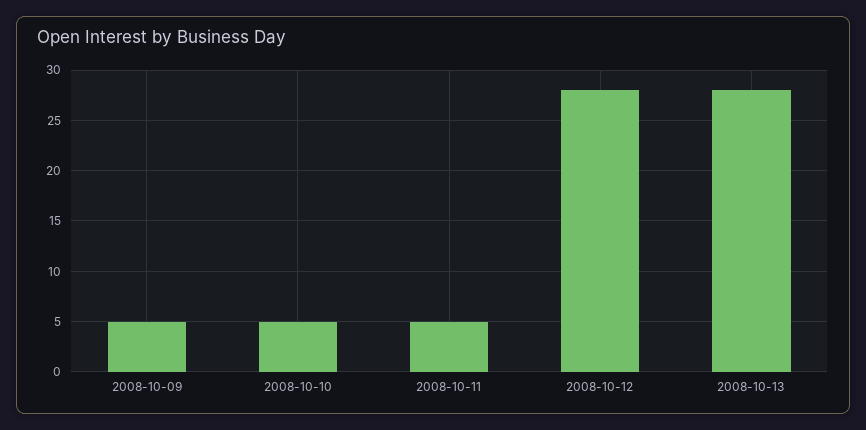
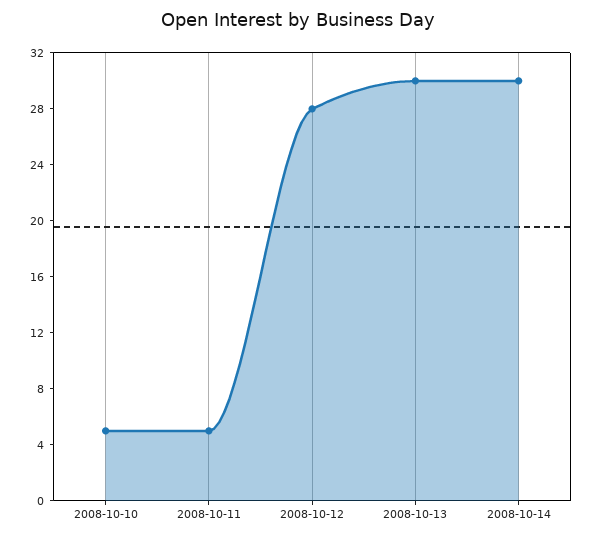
2008-10-09: 5 -> none
2008-10-13: 28 -> 30
2008-10-14: none -> 30

